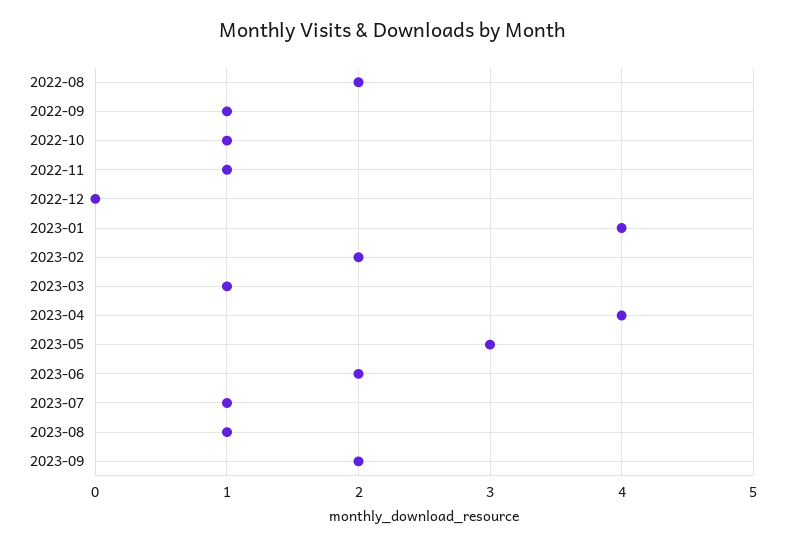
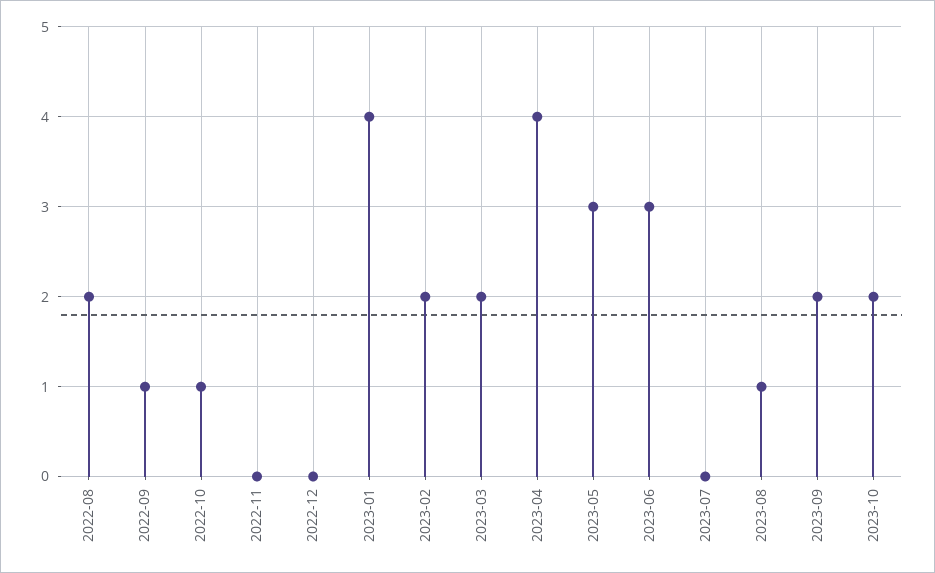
2022-11: 1 -> 0
2023-03: 1 -> 2
2023-06: 2 -> 3
2023-07: 1 -> 0
2023-10: none -> 2

